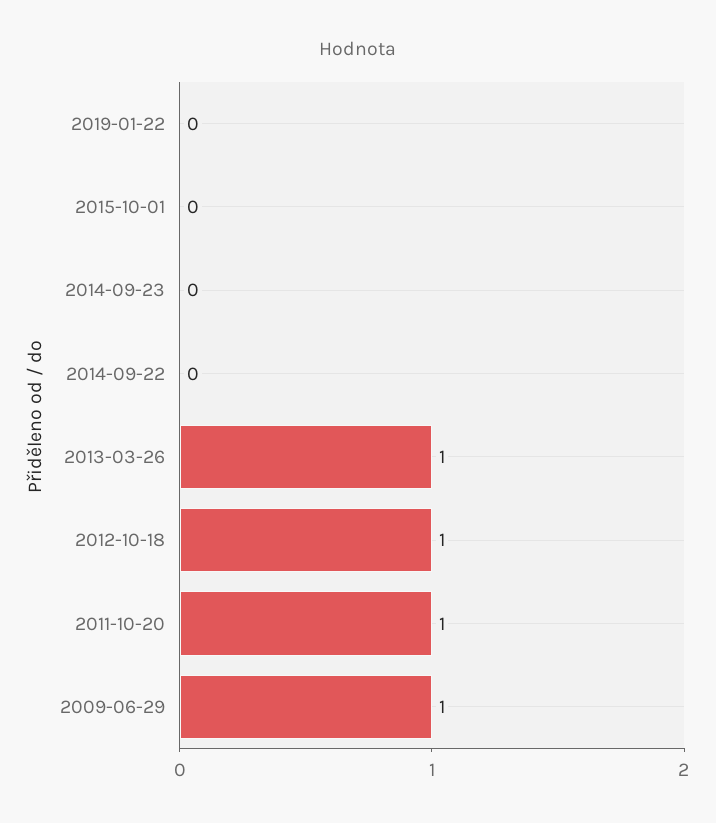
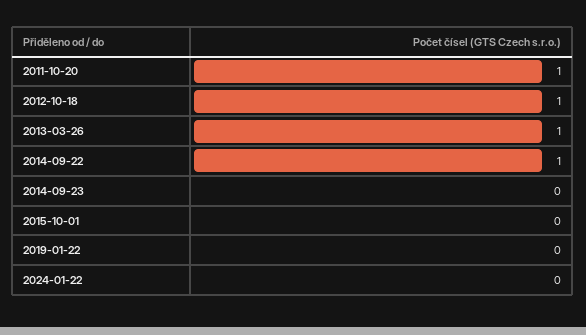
2014-09-22: 0 -> 1
2009-06-29: 1 -> none
2024-01-22: none -> 0

